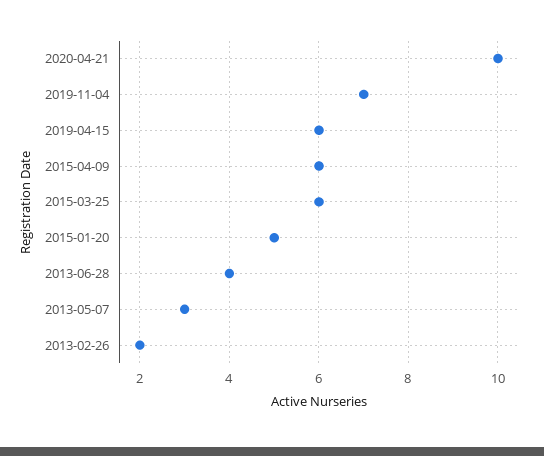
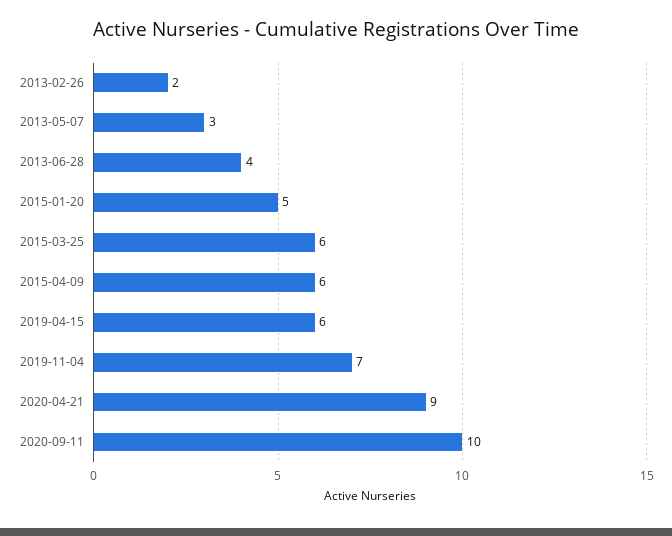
2020-04-21: 10 -> 9
2020-09-11: none -> 10

